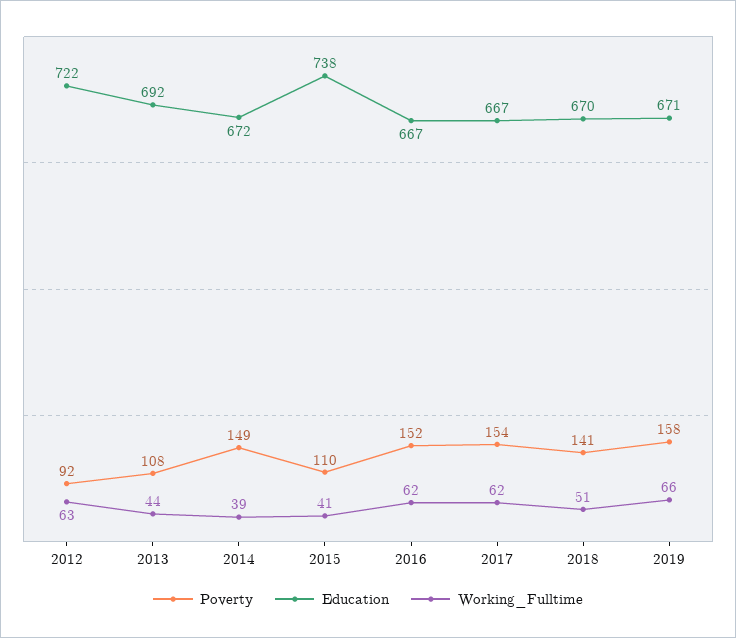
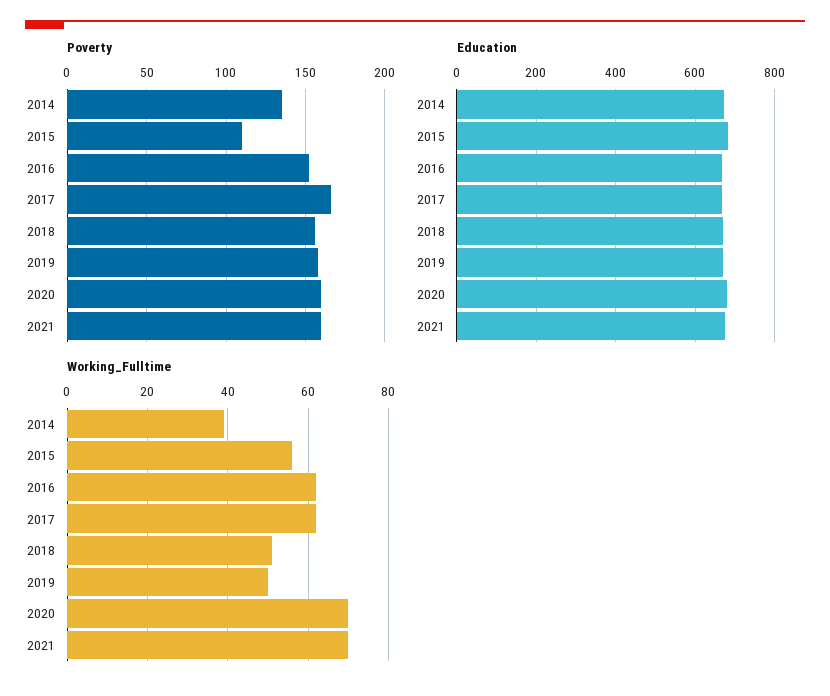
Poverty, 2012: 92 -> none
Education, 2012: 722 -> none
Working_Fulltime, 2012: 63 -> none
Poverty, 2013: 108 -> none
Education, 2013: 692 -> none
Working_Fulltime, 2013: 44 -> none
Poverty, 2014: 149 -> 135
Education, 2015: 738 -> 680
Working_Fulltime, 2015: 41 -> 55
Poverty, 2017: 154 -> 165
Poverty, 2018: 141 -> 155
Working_Fulltime, 2019: 66 -> 50
Poverty, 2020: none -> 160
Poverty, 2021: none -> 160
Education, 2020: none -> 680
Education, 2021: none -> 680
Working_Fulltime, 2020: none -> 70
Working_Fulltime, 2021: none -> 70

